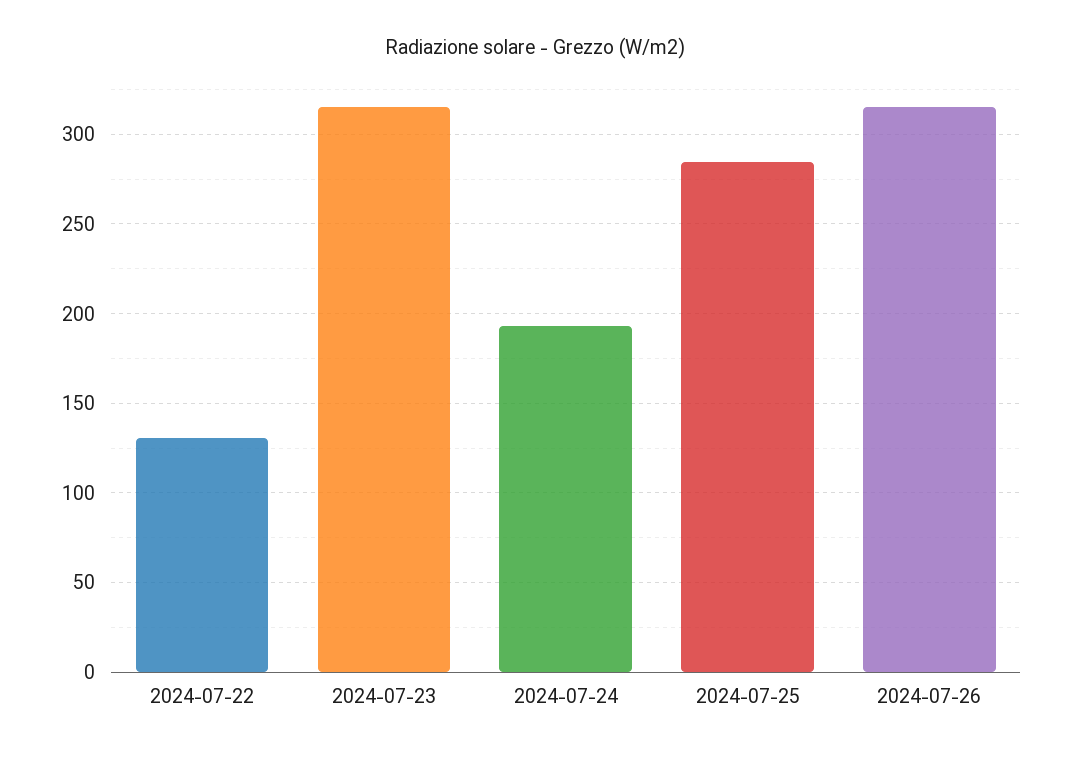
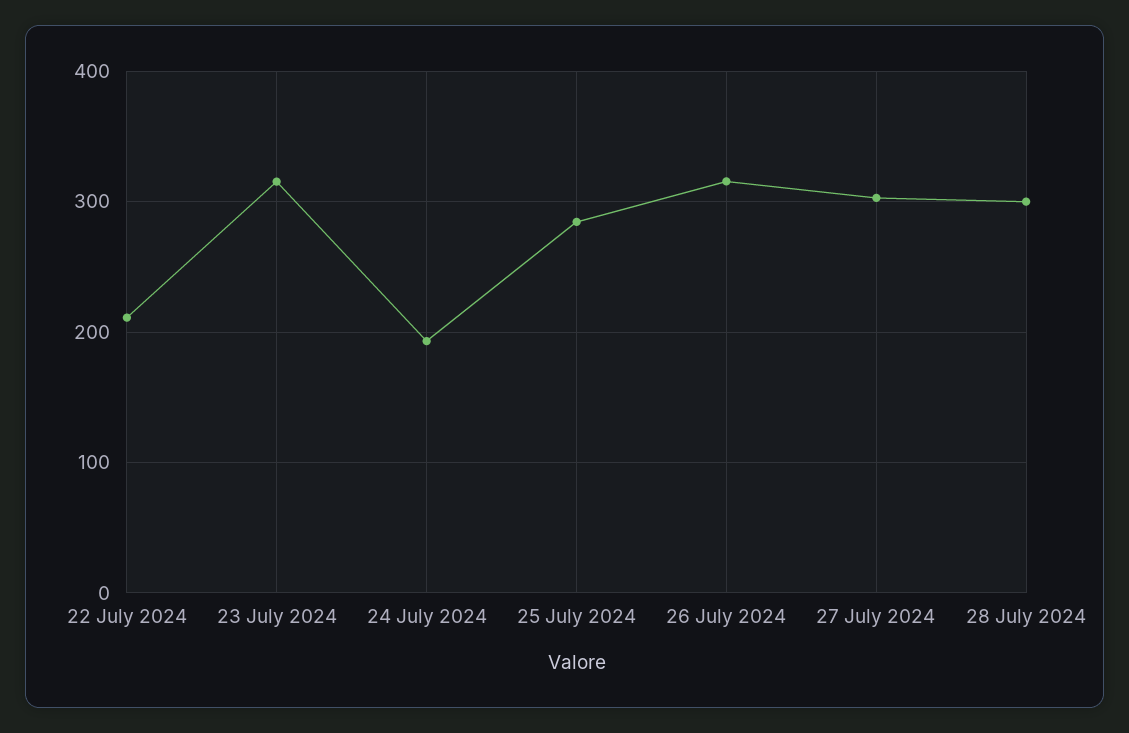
2024-07-22: 130 -> 210
27 July 2024: none -> 300
28 July 2024: none -> 300

